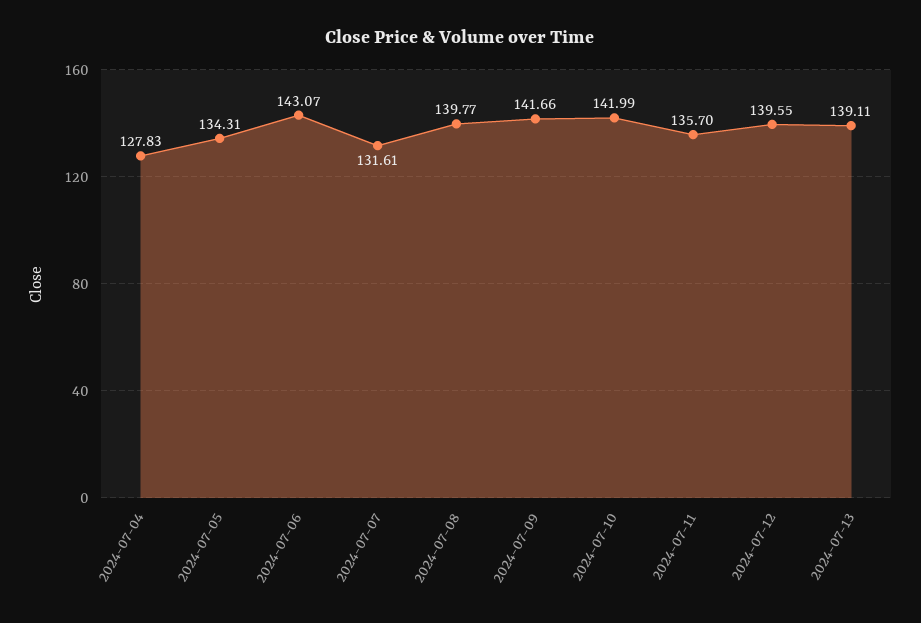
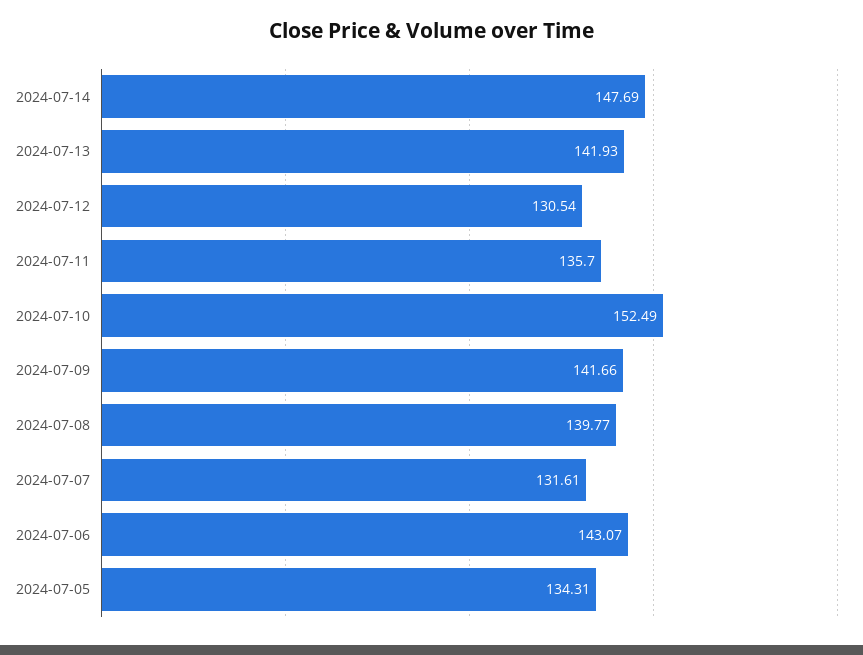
2024-07-04: 127.83 -> none
2024-07-10: 141.99 -> 152.49
2024-07-12: 139.55 -> 130.54
2024-07-13: 139.11 -> 141.93
2024-07-14: none -> 147.69

